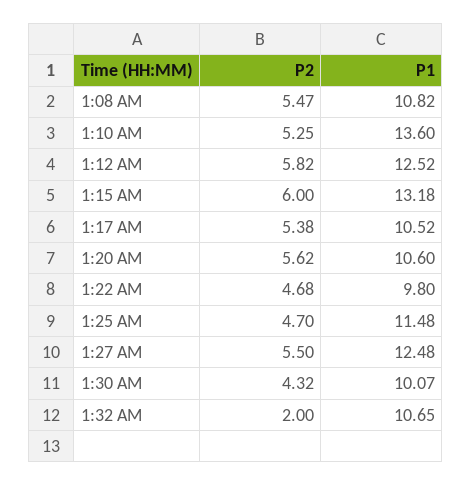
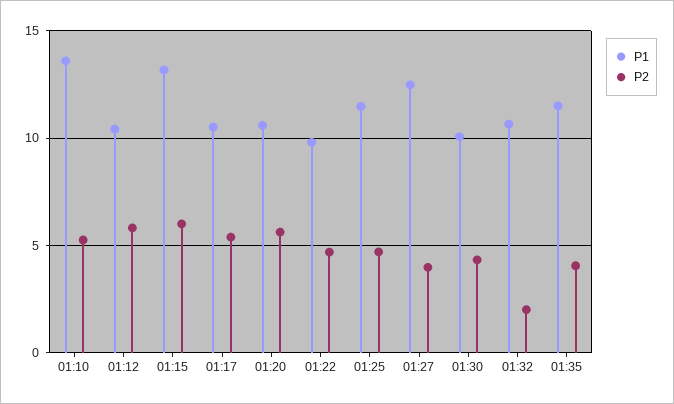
P2, 1:08 AM: 5.47 -> none
P1, 1:08 AM: 10.82 -> none
P1, 1:12 AM: 12.52 -> 10.5
P2, 1:27 AM: 5.5 -> 4
P1, 01:35: none -> 11.5
P2, 01:35: none -> 4

